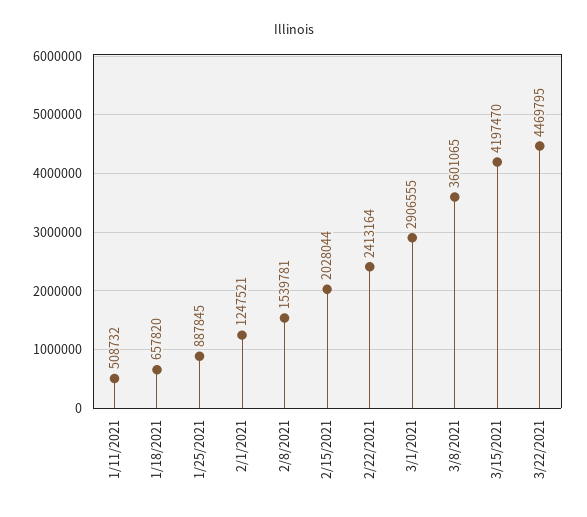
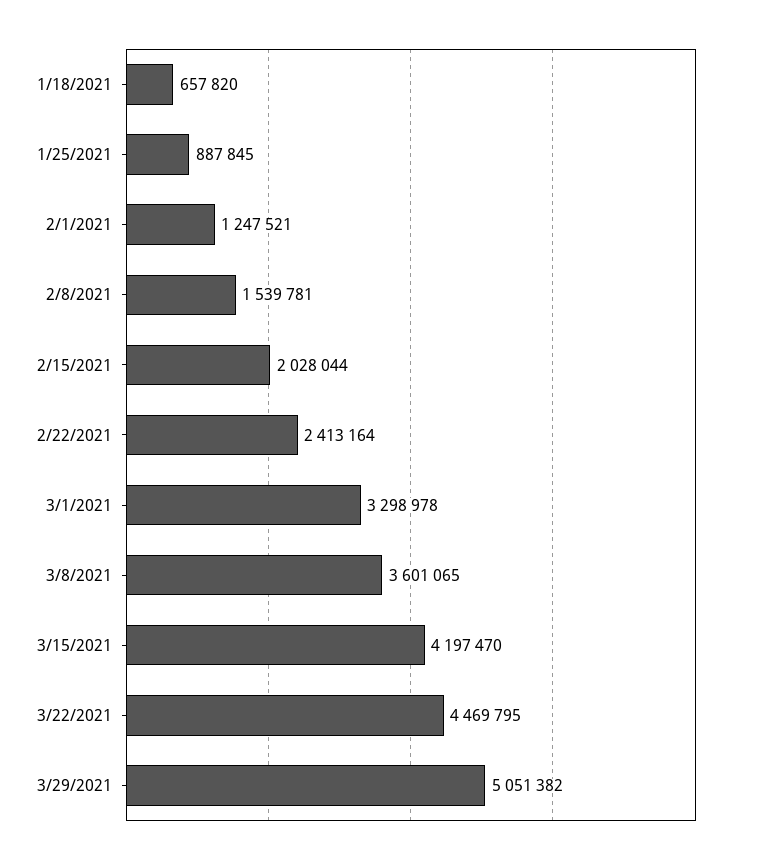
1/11/2021: 508732 -> none
3/1/2021: 2906555 -> 3298978
3/29/2021: none -> 5051382

